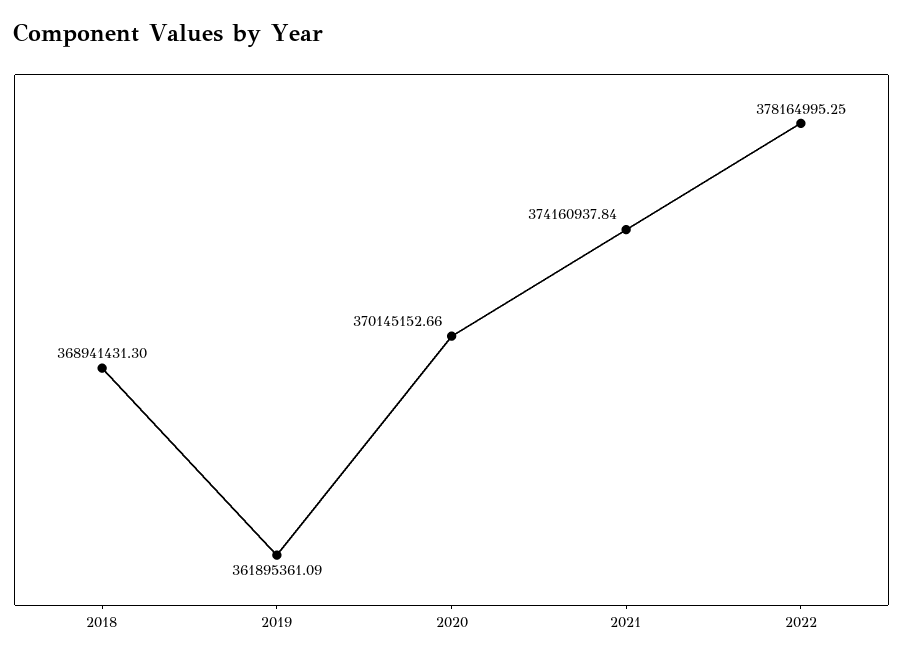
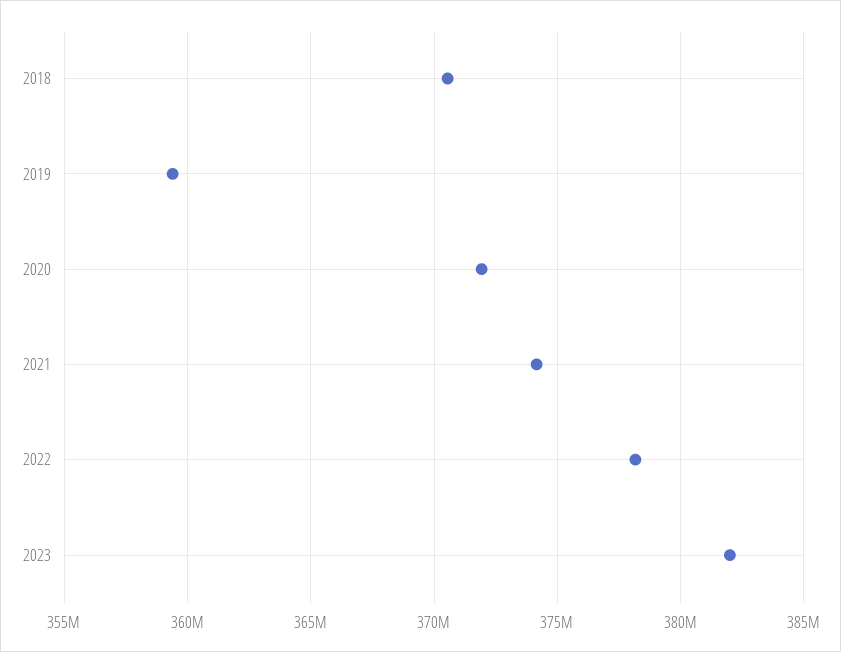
2018: 368941431.3 -> 370500000
2019: 361895361.09 -> 359500000
2020: 370145152.66 -> 372000000
2023: none -> 382000000

